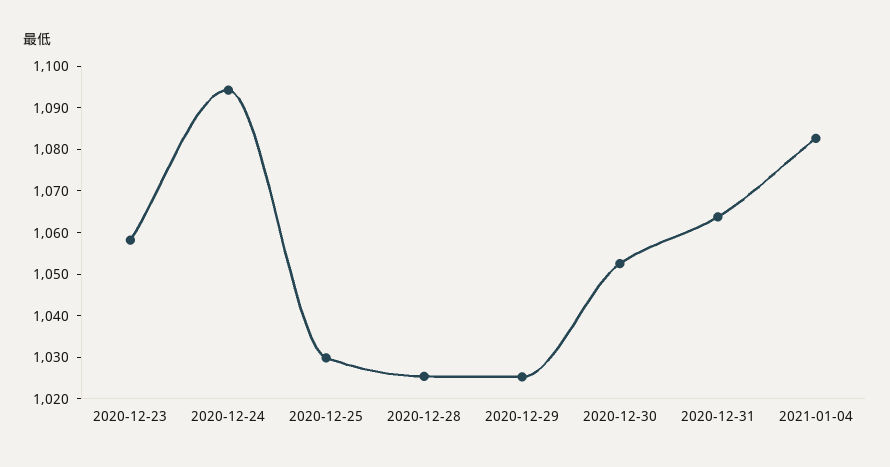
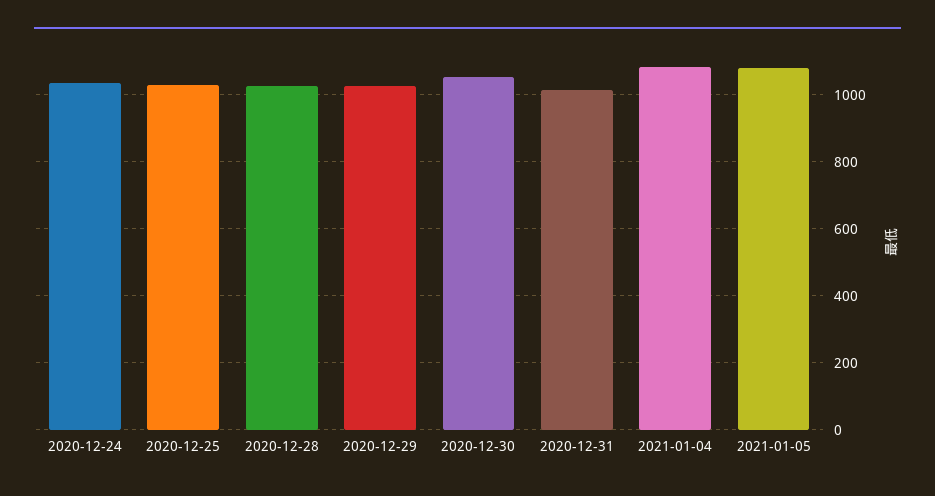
2020-12-23: 1058 -> none
2020-12-24: 1094 -> 1040
2020-12-31: 1064 -> 1020
2021-01-05: none -> 1080

